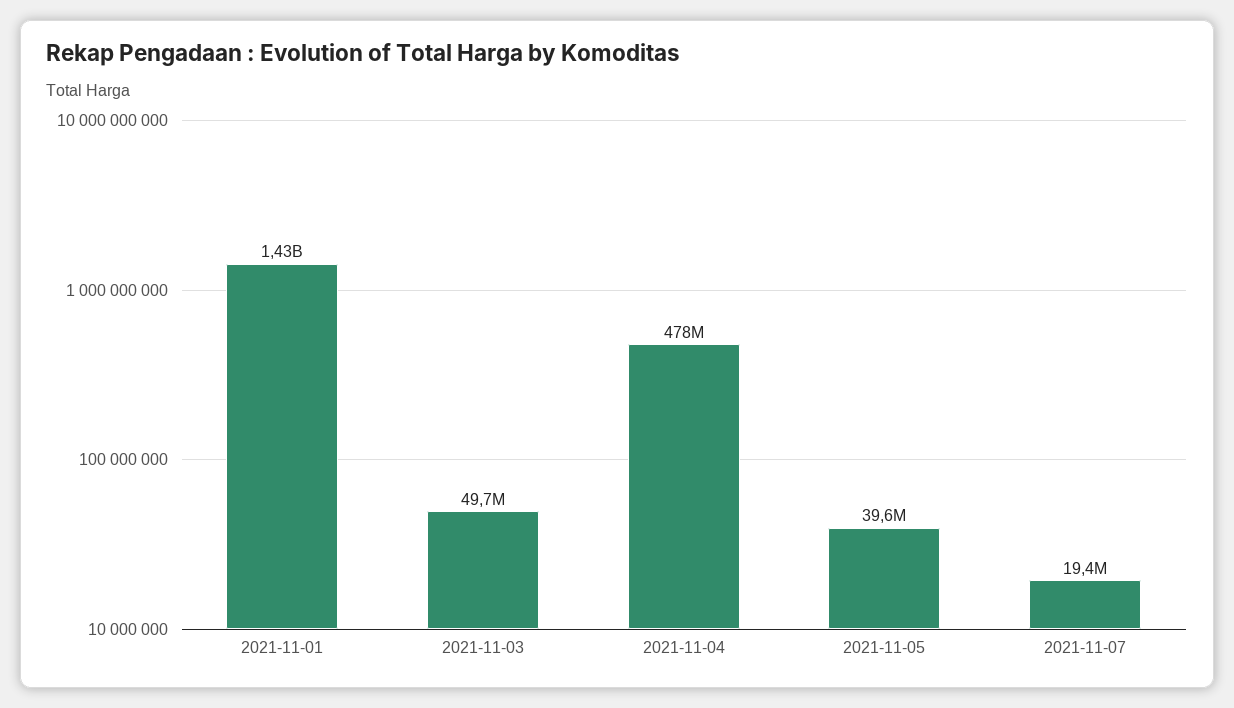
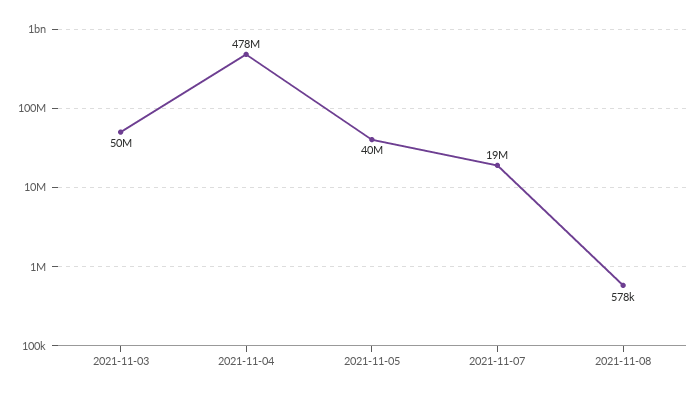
2021-11-01: 1430000000 -> none
2021-11-08: none -> 578000

